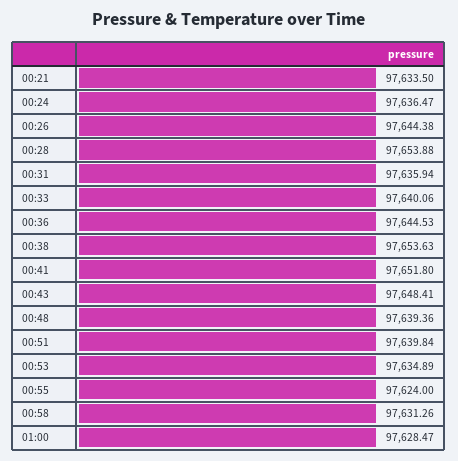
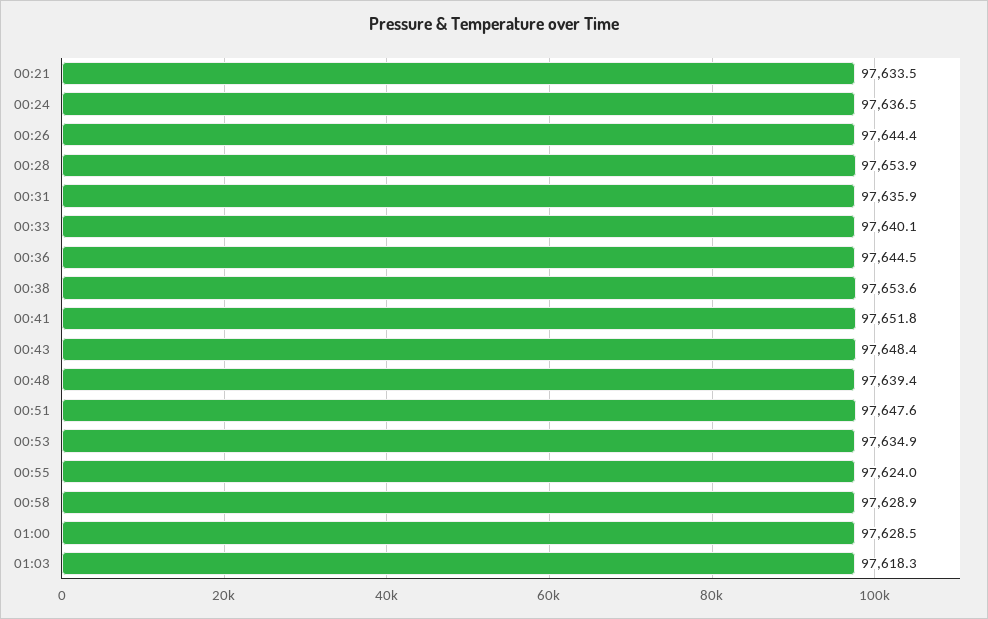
00:51: 97639.84 -> 97647.6
00:58: 97631.26 -> 97628.9
01:03: none -> 97618.3

